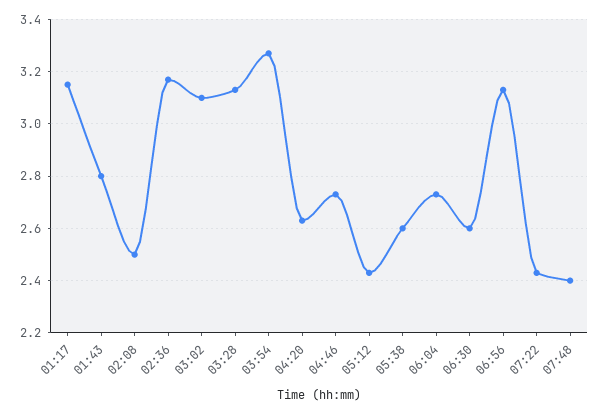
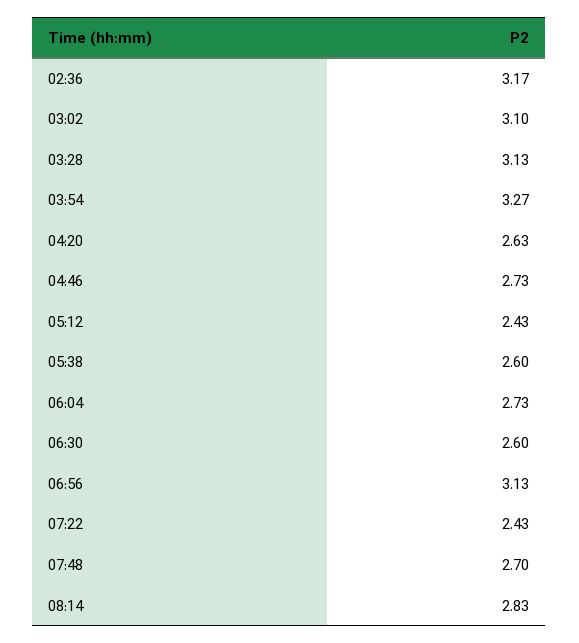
01:17: 3.15 -> none
01:43: 2.8 -> none
02:08: 2.5 -> none
07:48: 2.4 -> 2.7
08:14: none -> 2.83

